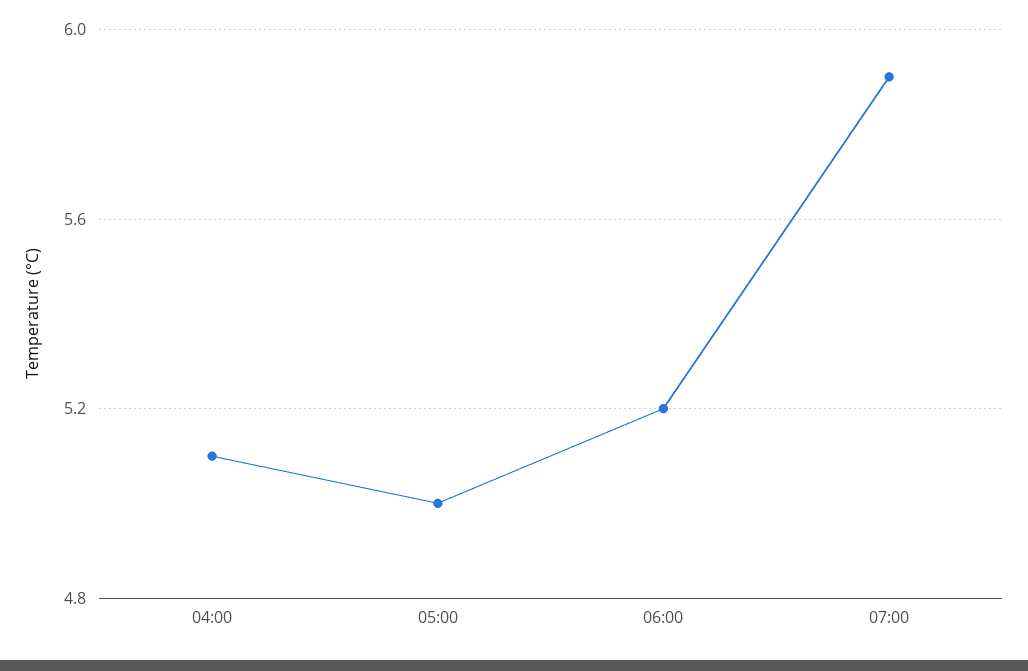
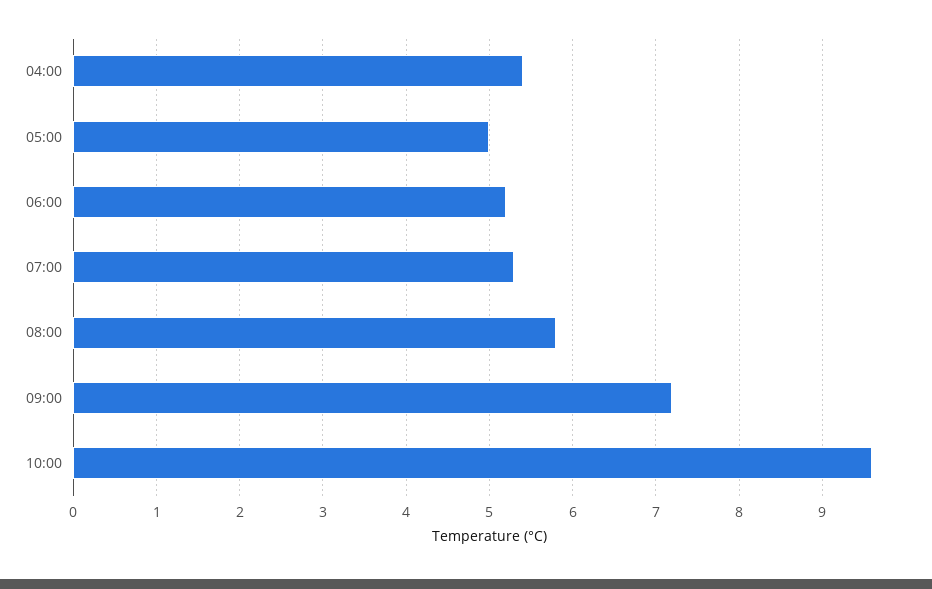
04:00: 5.1 -> 5.4
07:00: 5.9 -> 5.3
08:00: none -> 5.8
09:00: none -> 7.2
10:00: none -> 9.6

